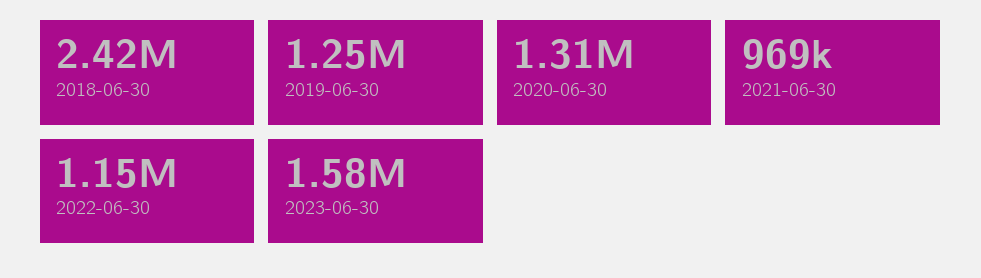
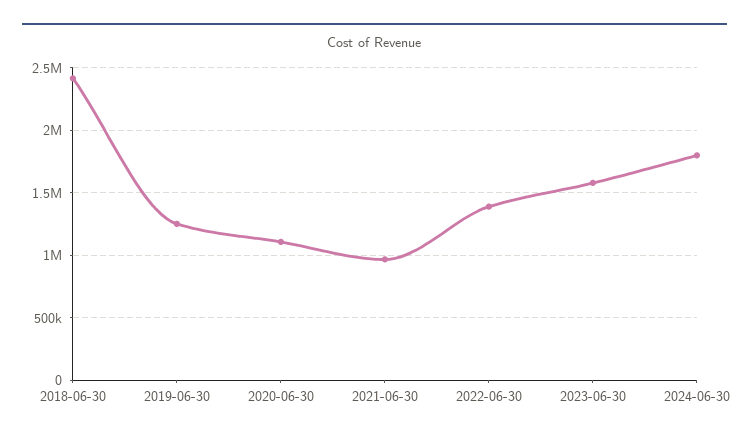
2020-06-30: 1310000 -> 1100000
2022-06-30: 1150000 -> 1400000
2024-06-30: none -> 1800000

